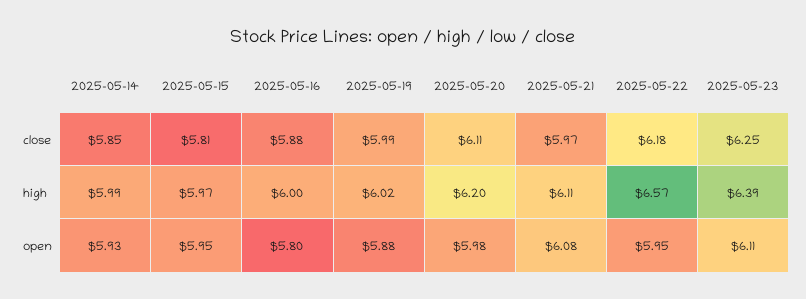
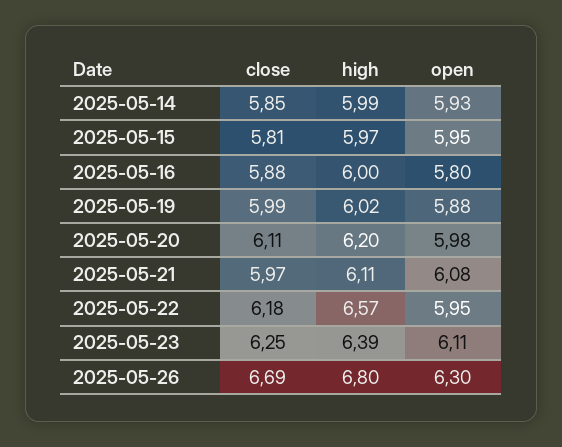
2025-05-26, close: none -> 6.69
2025-05-26, high: none -> 6.8
2025-05-26, open: none -> 6.3

